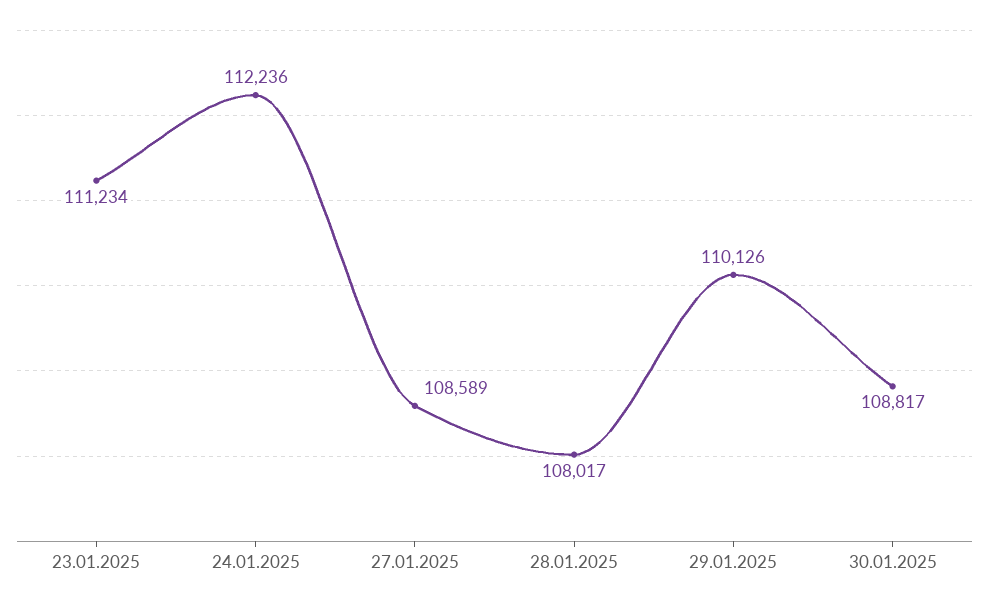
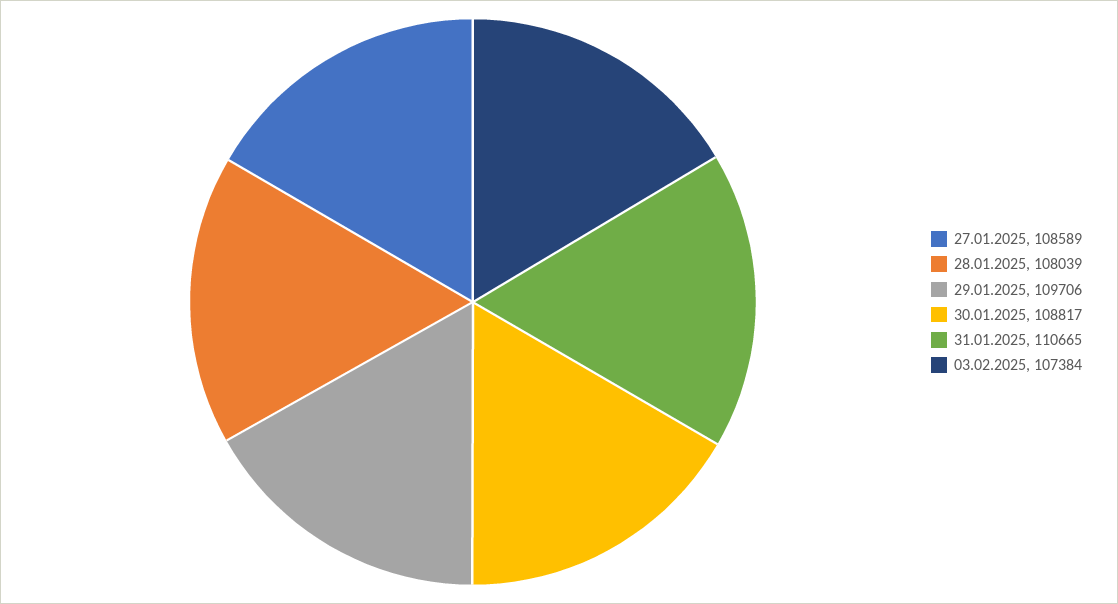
23.01.2025: 111234 -> none
24.01.2025: 112236 -> none
28.01.2025: 108017 -> 108039
29.01.2025: 110126 -> 109706
31.01.2025: none -> 110665
03.02.2025: none -> 107384

